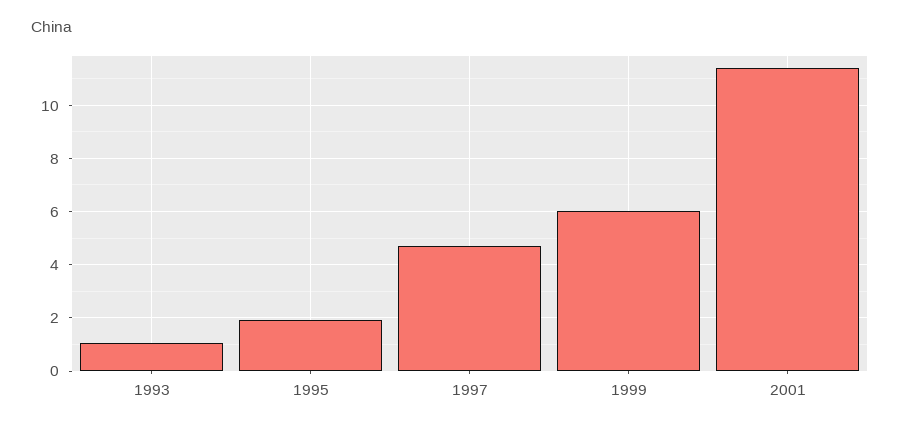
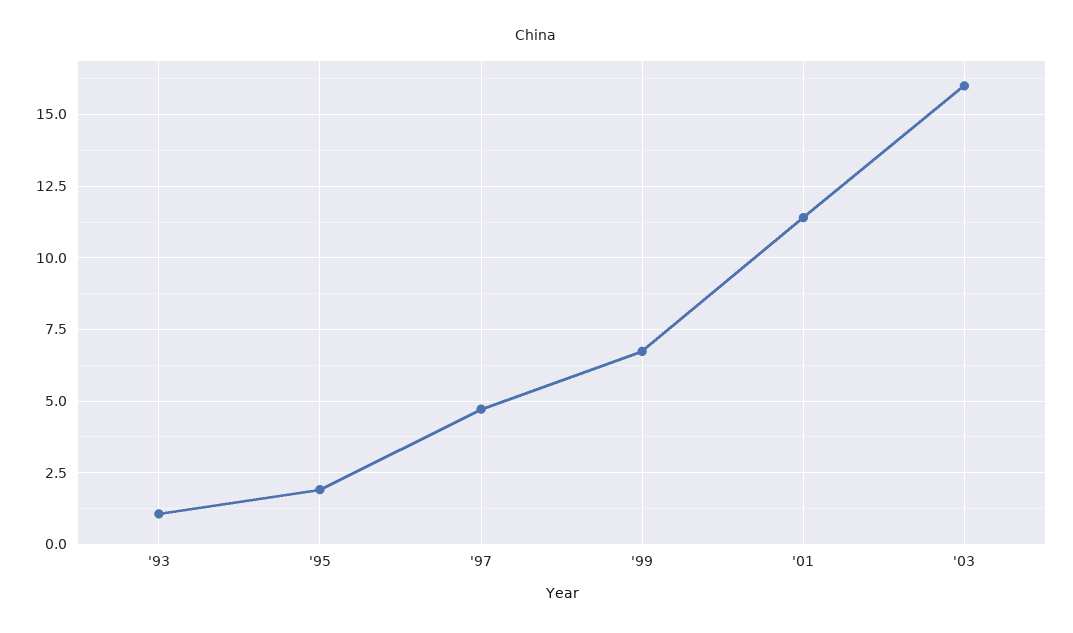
1999: 6 -> 6.75
'03: none -> 16

